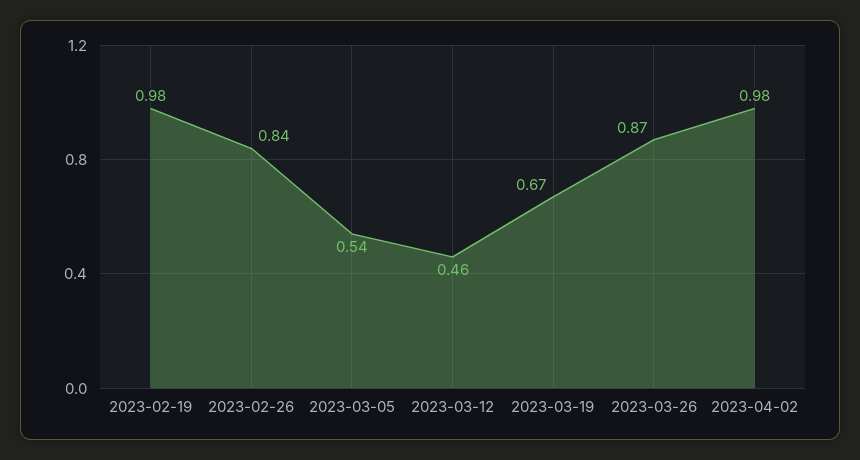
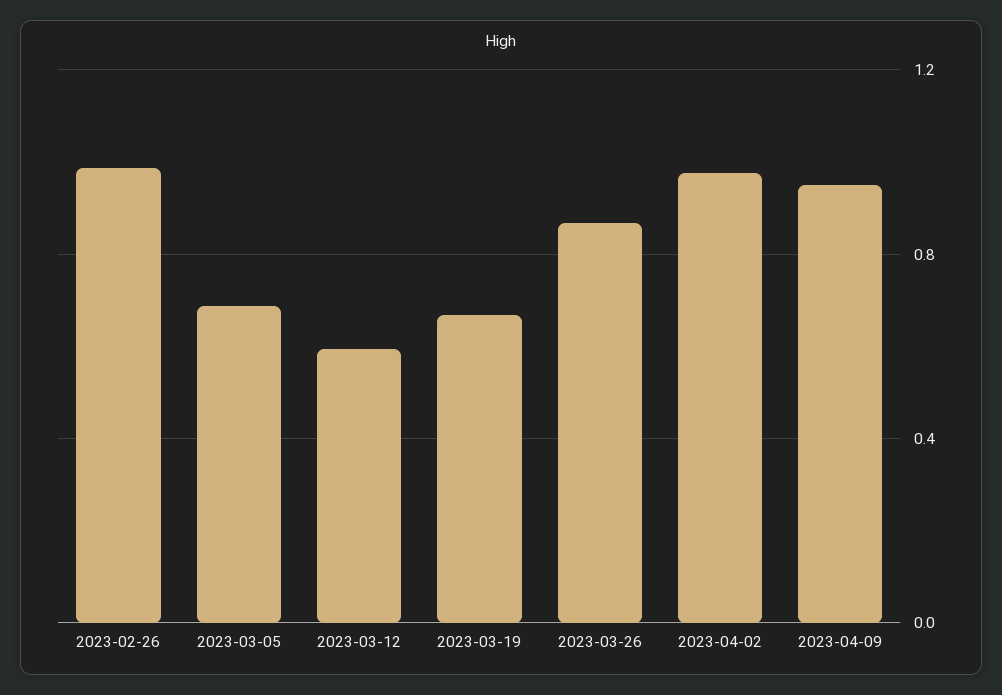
2023-02-19: 0.98 -> none
2023-02-26: 0.84 -> 1
2023-03-05: 0.54 -> 0.7
2023-03-12: 0.46 -> 0.6
2023-04-09: none -> 0.95

